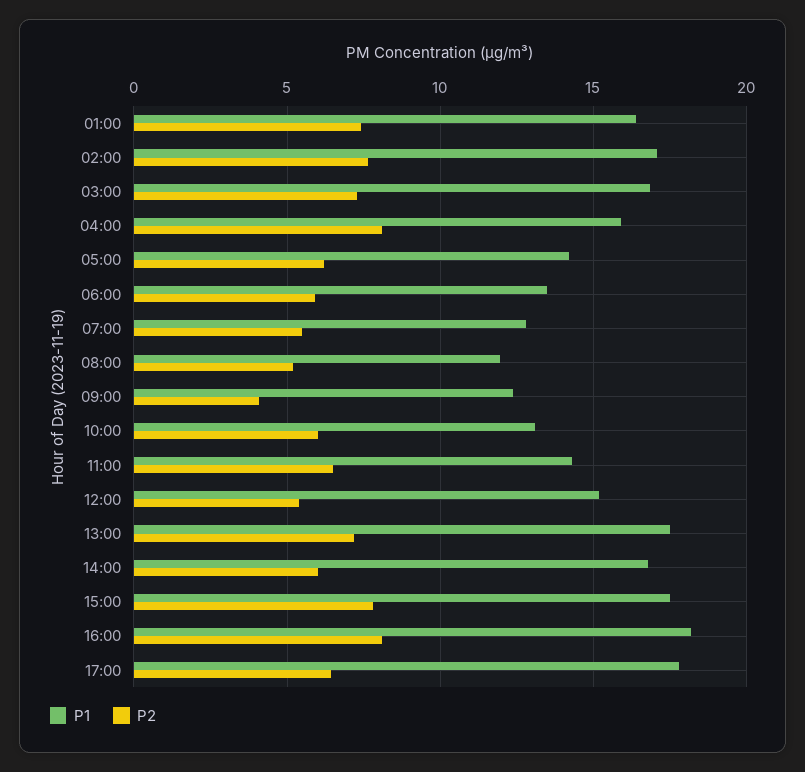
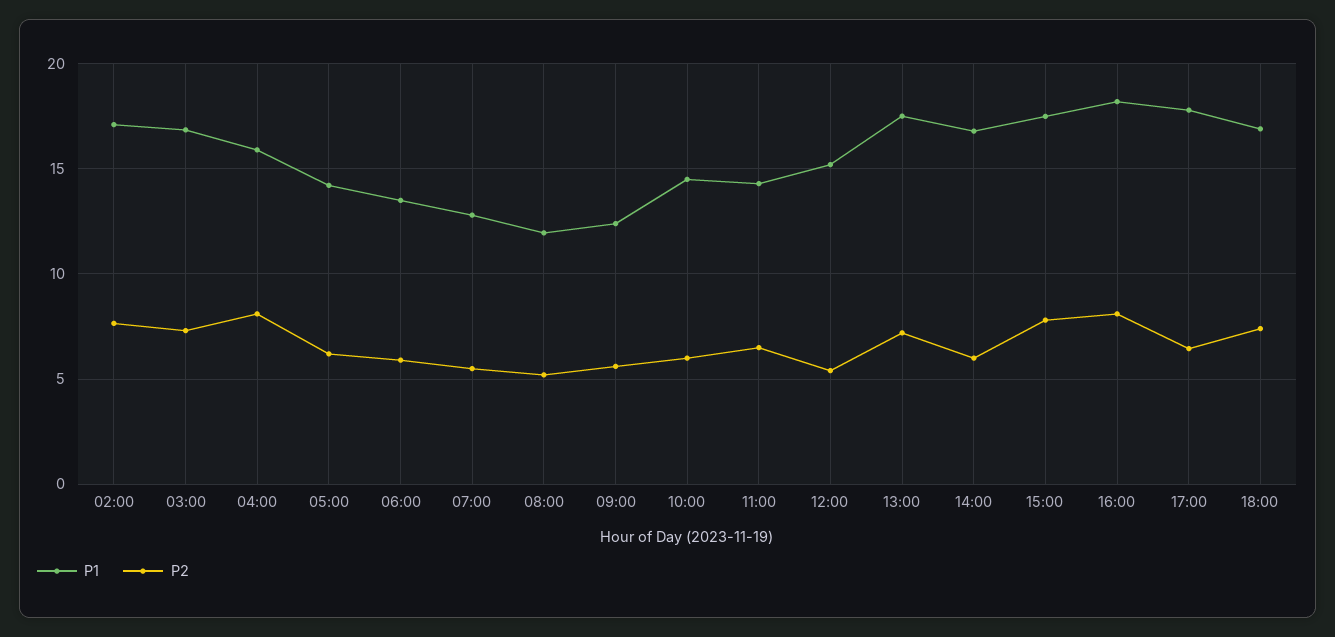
P1, 01:00: 16.5 -> none
P2, 01:00: 7.5 -> none
P2, 09:00: 4 -> 5.5
P1, 10:00: 13 -> 14.5
P1, 18:00: none -> 17
P2, 18:00: none -> 7.5

